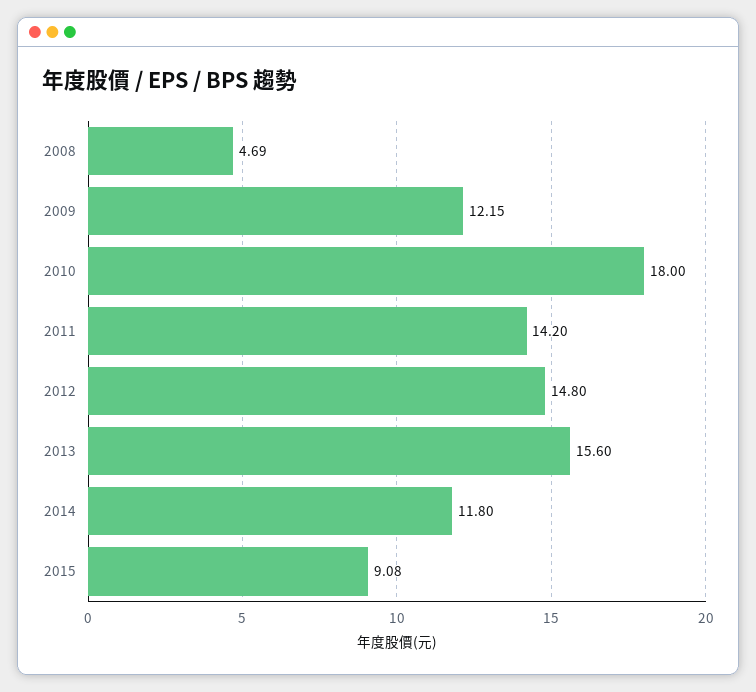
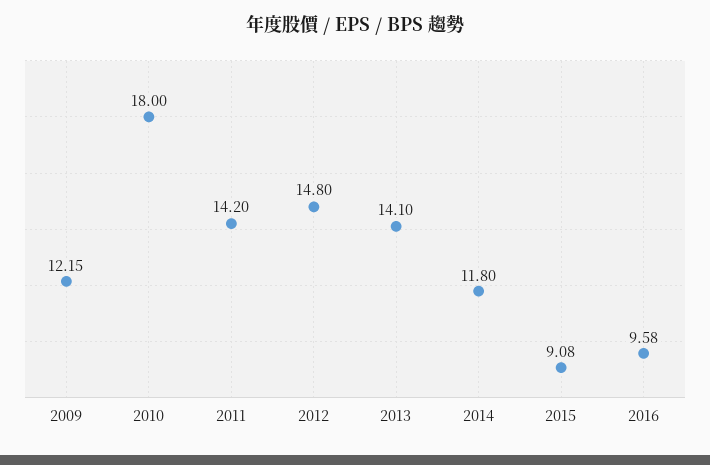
2008: 4.69 -> none
2013: 15.6 -> 14.1
2016: none -> 9.58

